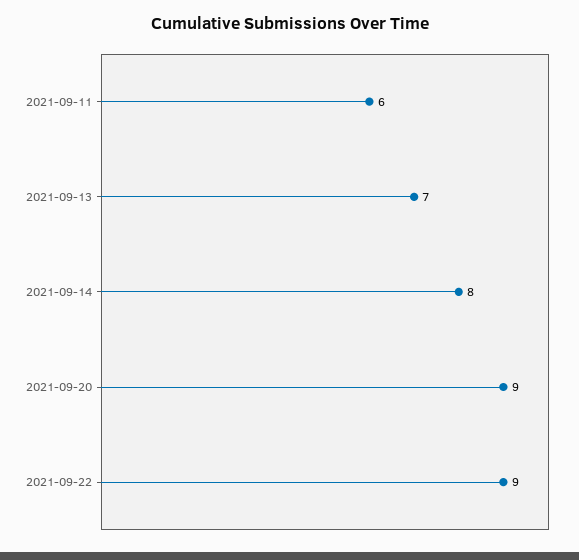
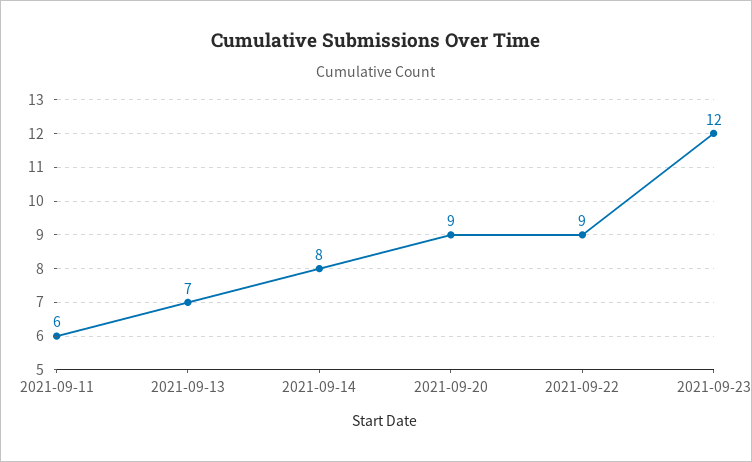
2021-09-23: none -> 12

